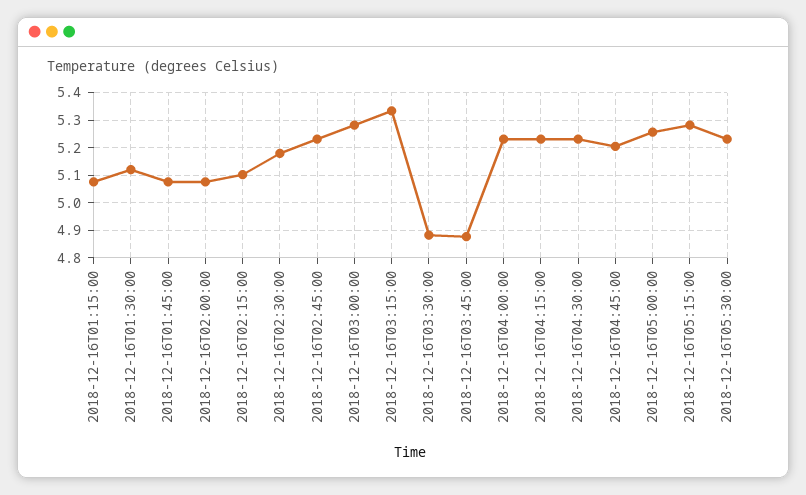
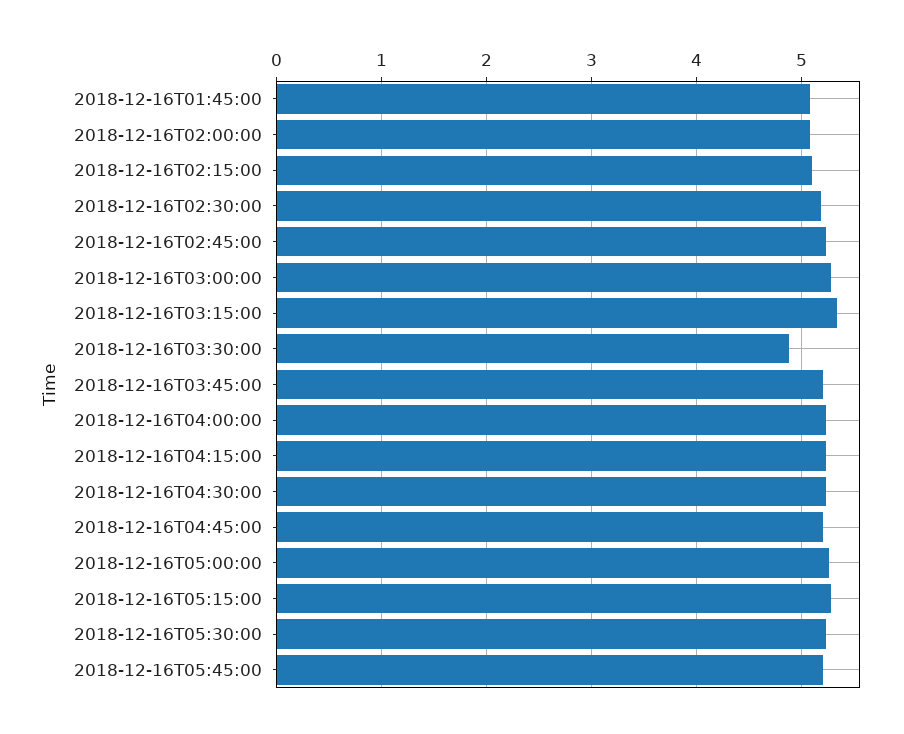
2018-12-16T01:15:00: 5.075 -> none
2018-12-16T01:30:00: 5.125 -> none
2018-12-16T03:45:00: 4.875 -> 5.2
2018-12-16T05:45:00: none -> 5.2

